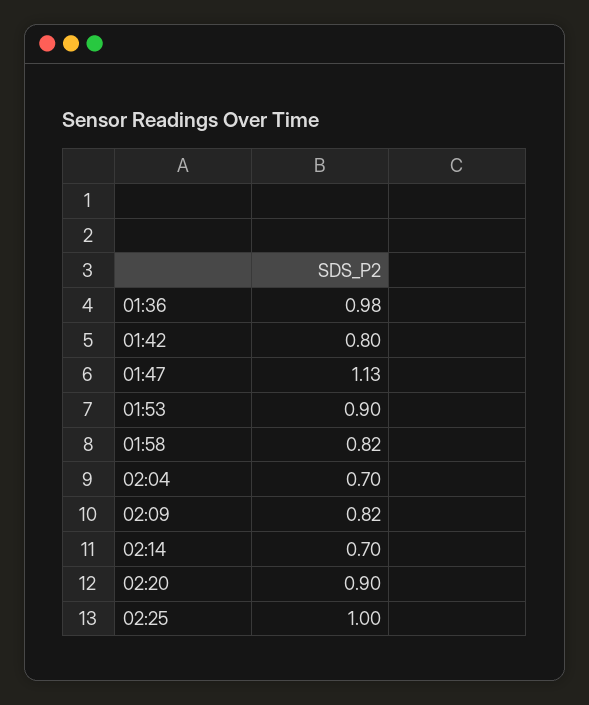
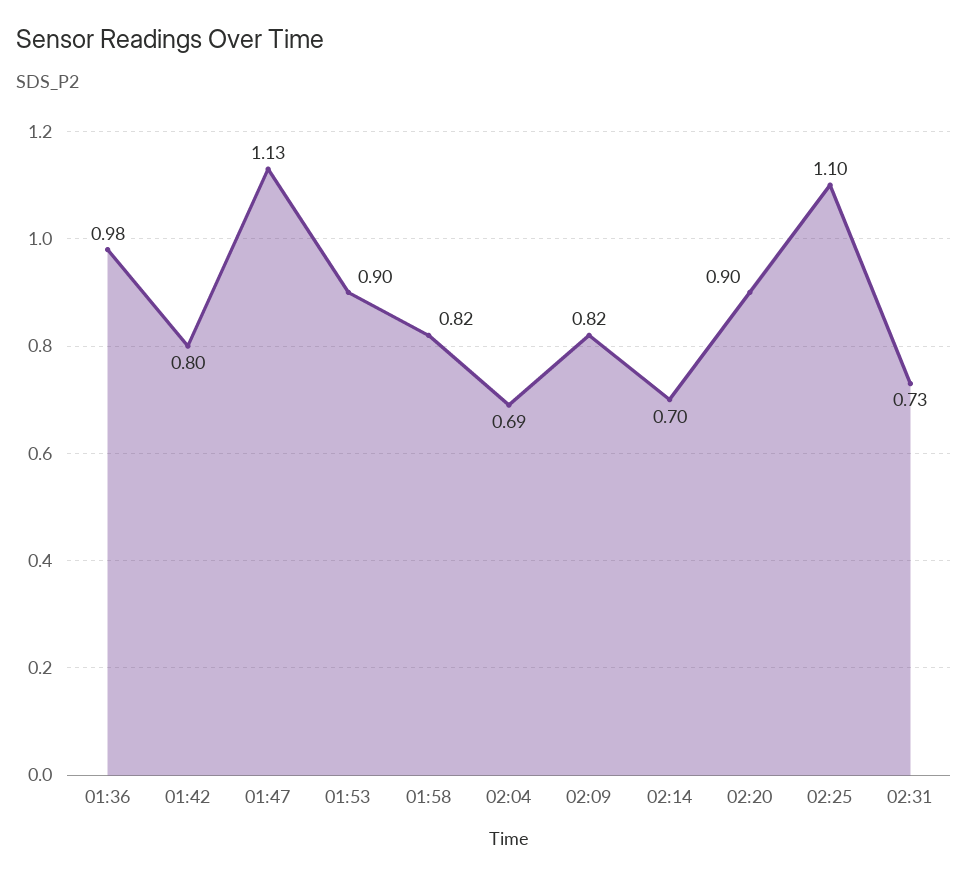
02:04: 0.7 -> 0.69
02:25: 1 -> 1.1
02:31: none -> 0.73

